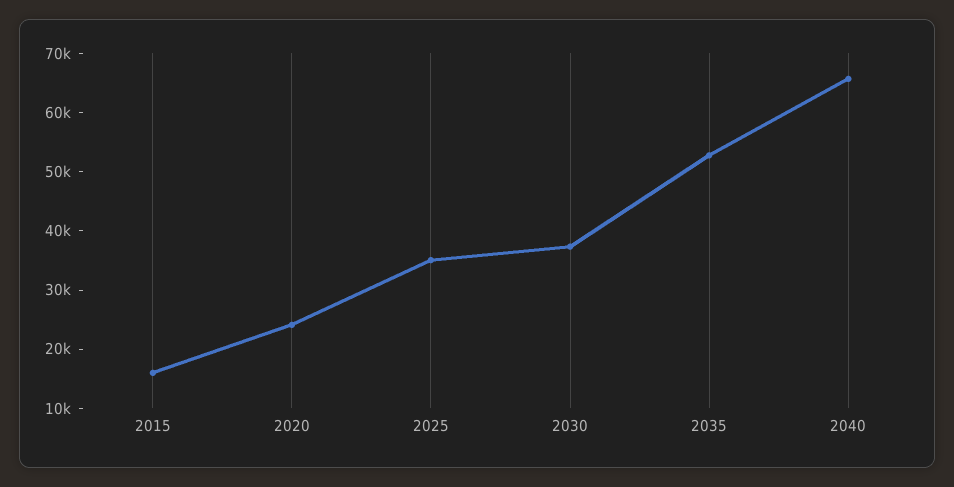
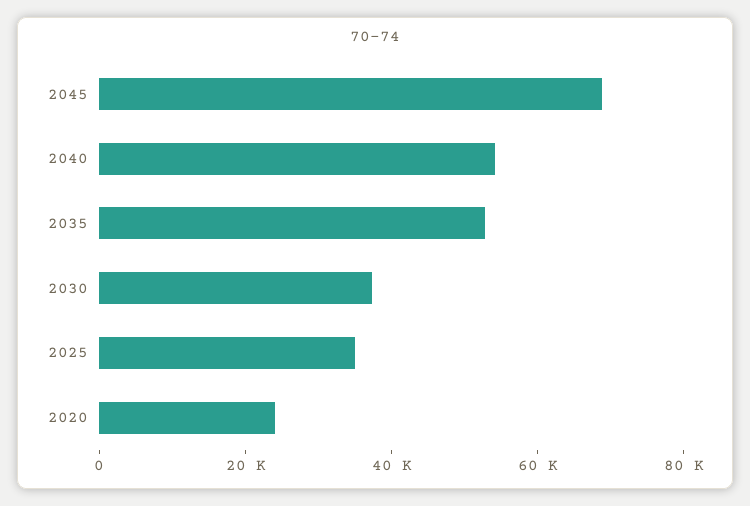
2015: 16000 -> none
2040: 66000 -> 55000
2045: none -> 70000

